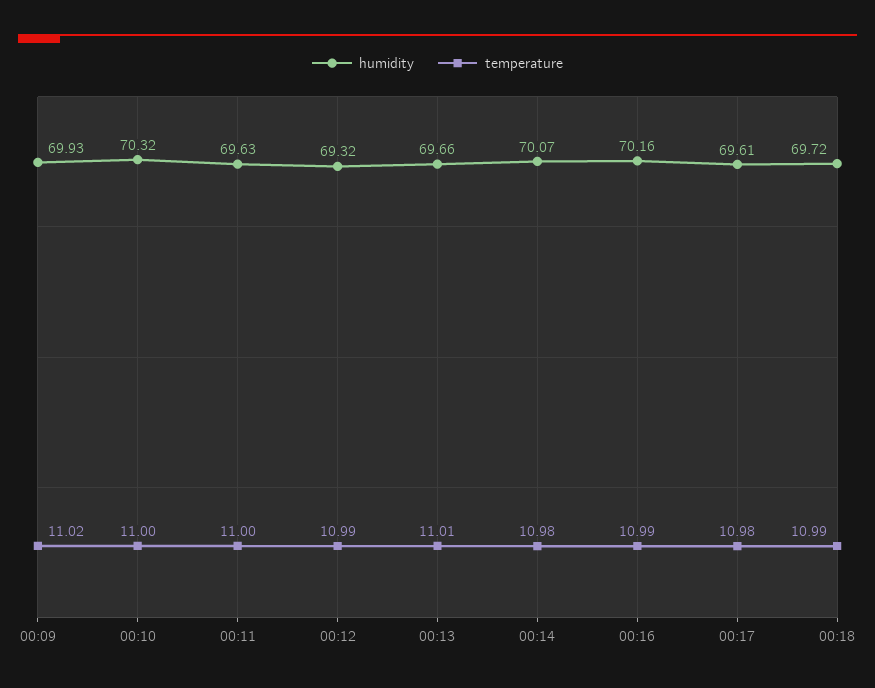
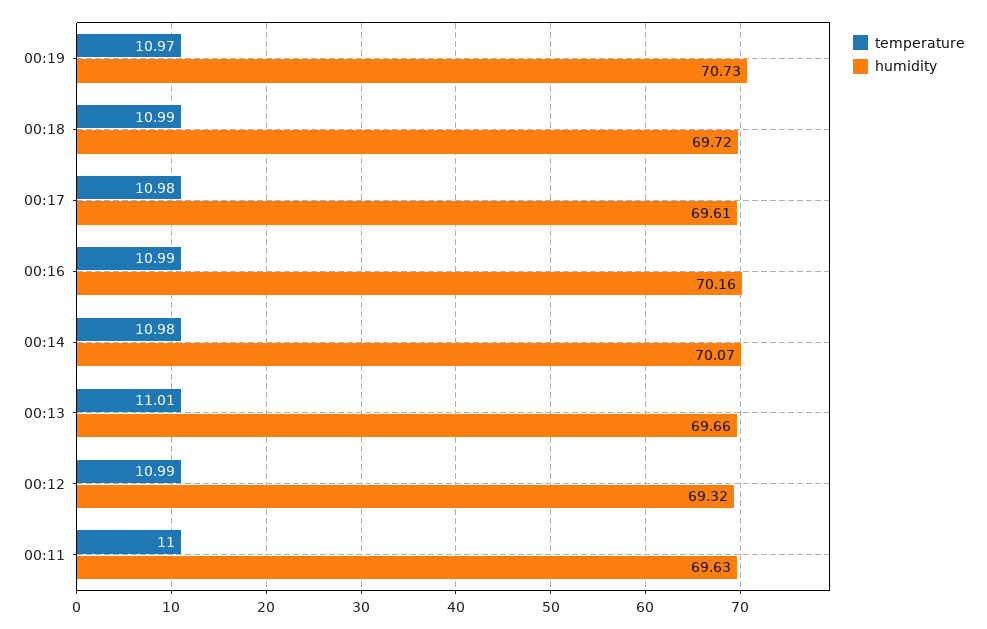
humidity, 00:09: 69.93 -> none
temperature, 00:09: 11.02 -> none
humidity, 00:10: 70.32 -> none
temperature, 00:10: 11 -> none
temperature, 00:19: none -> 10.97
humidity, 00:19: none -> 70.73

